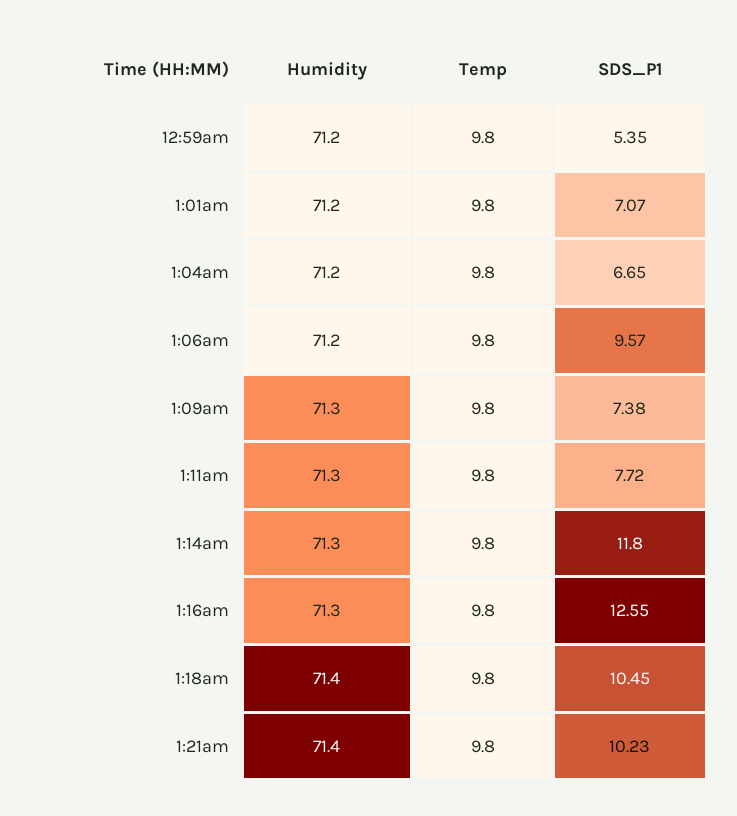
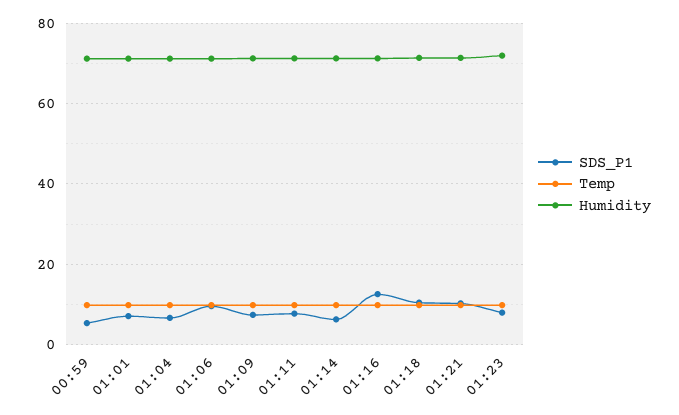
SDS_P1, 1:14am: 11.8 -> 6
SDS_P1, 01:23: none -> 8
Temp, 01:23: none -> 10
Humidity, 01:23: none -> 72

